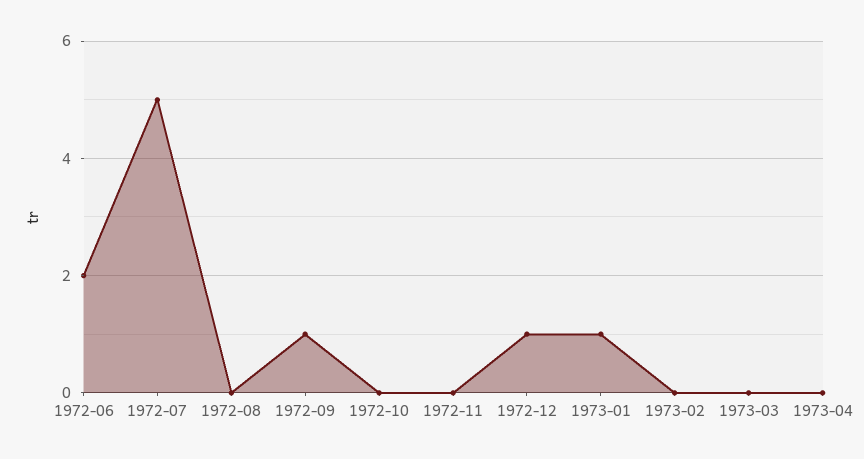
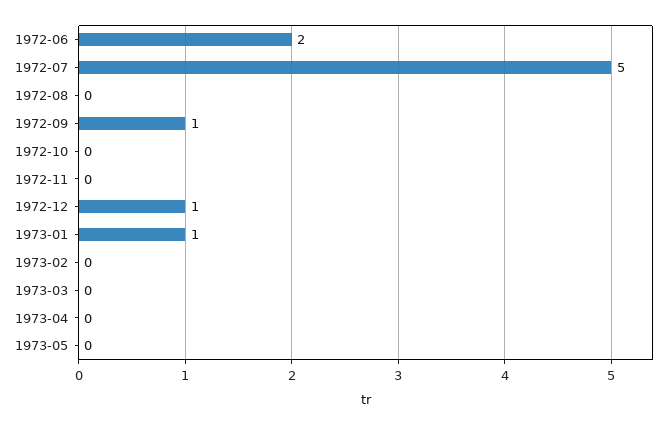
1973-05: none -> 0

